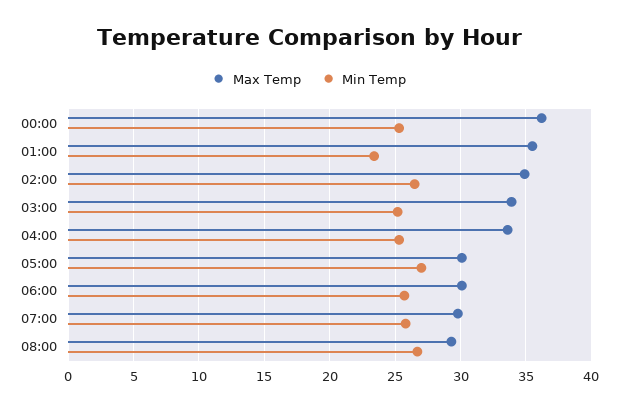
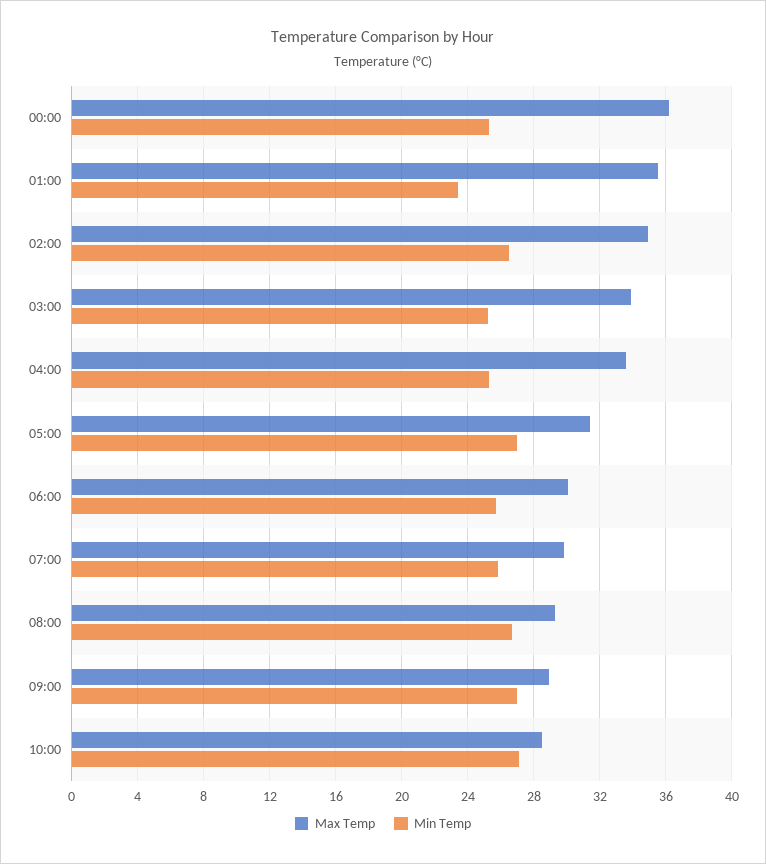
Max Temp, 05:00: 30 -> 31.5
Max Temp, 09:00: none -> 29
Min Temp, 09:00: none -> 27
Max Temp, 10:00: none -> 28.5
Min Temp, 10:00: none -> 27

